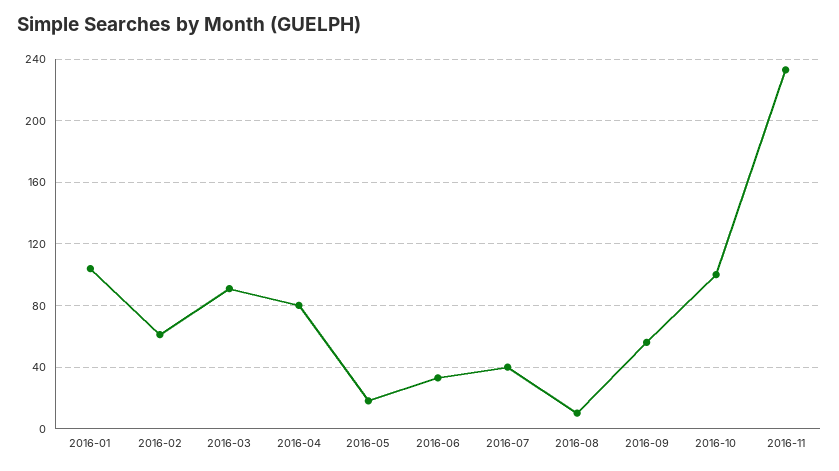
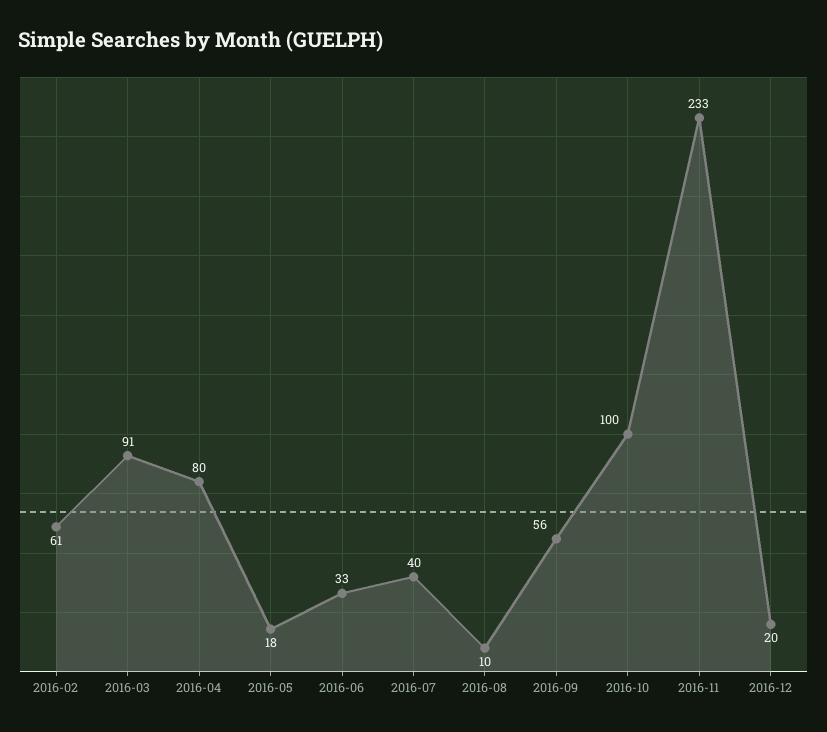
2016-01: 105 -> none
2016-12: none -> 20

